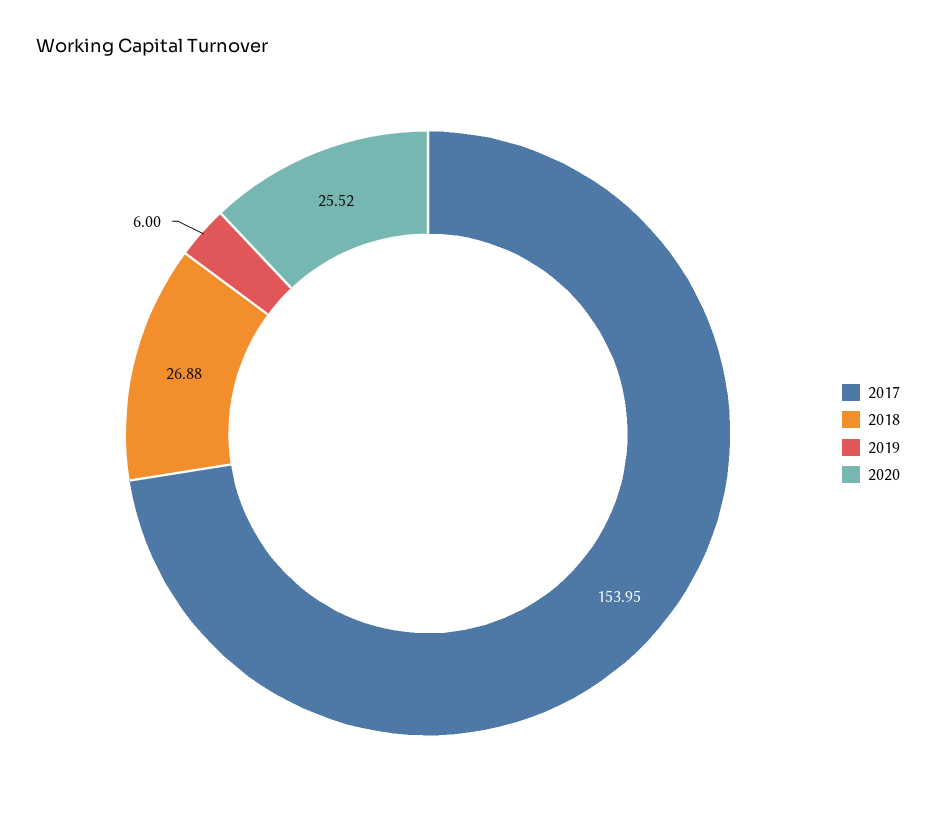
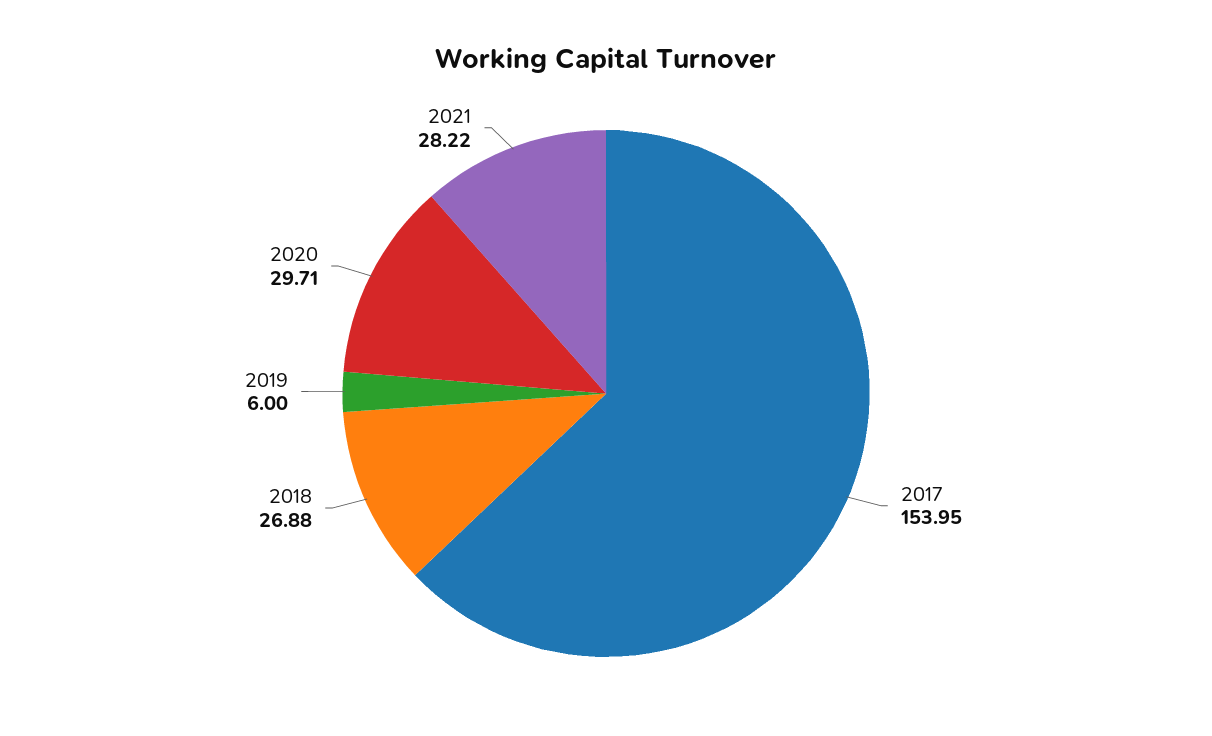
2020: 25.52 -> 29.71
2021: none -> 28.22

